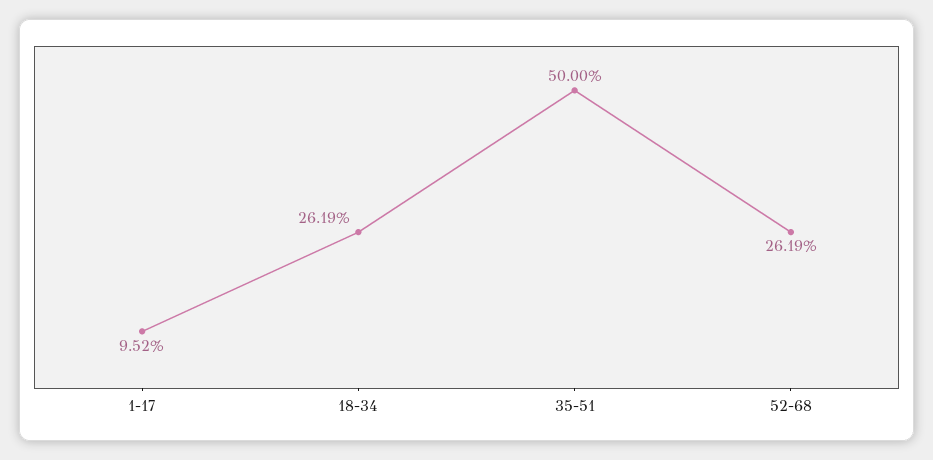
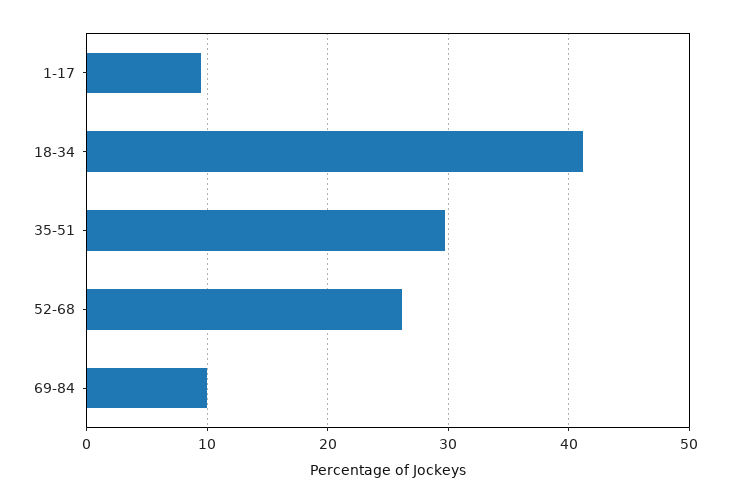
18-34: 26.19 -> 41
35-51: 50 -> 30
69-84: none -> 10

